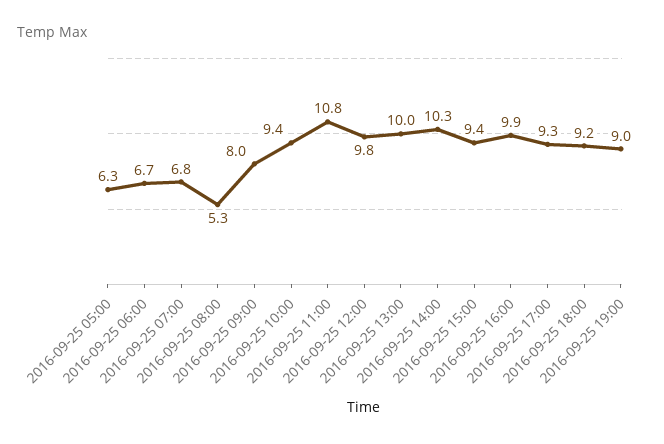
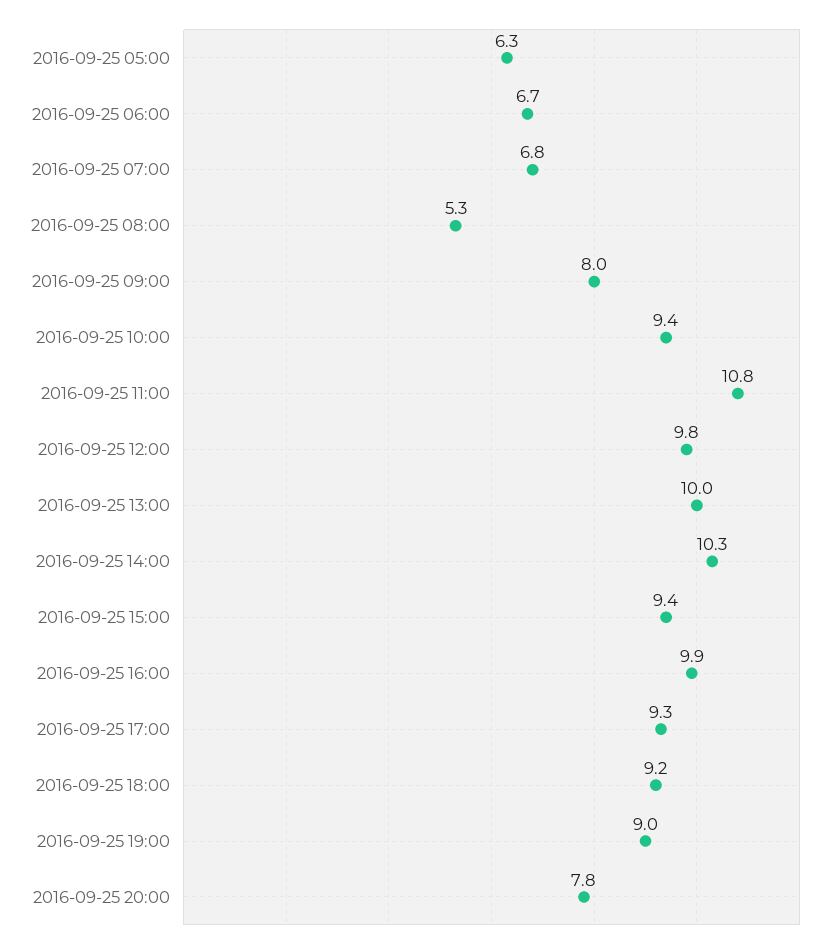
2016-09-25 20:00: none -> 7.8

